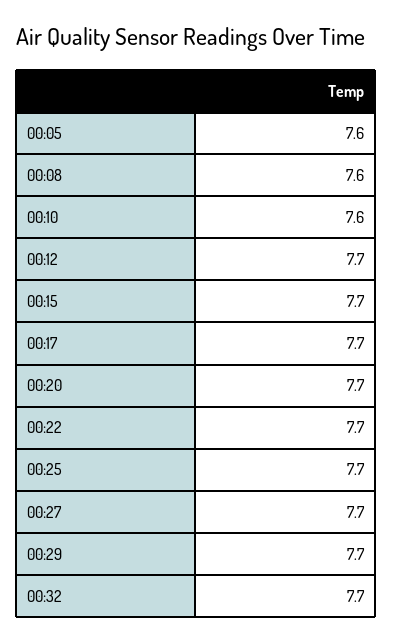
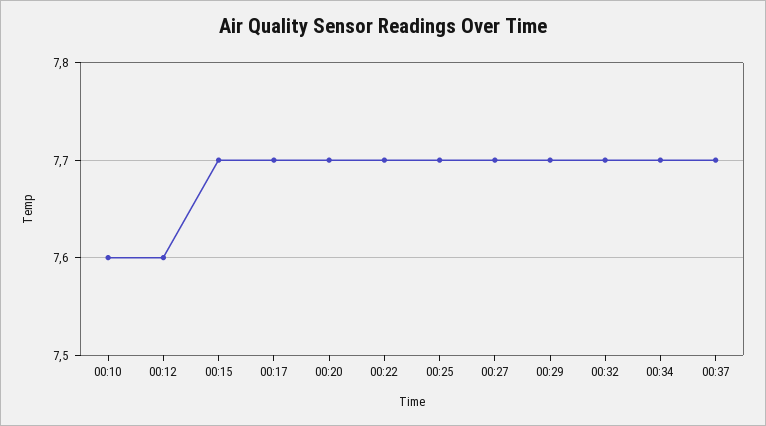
00:05: 7.6 -> none
00:08: 7.6 -> none
00:12: 7.7 -> 7.6
00:34: none -> 7.7
00:37: none -> 7.7

